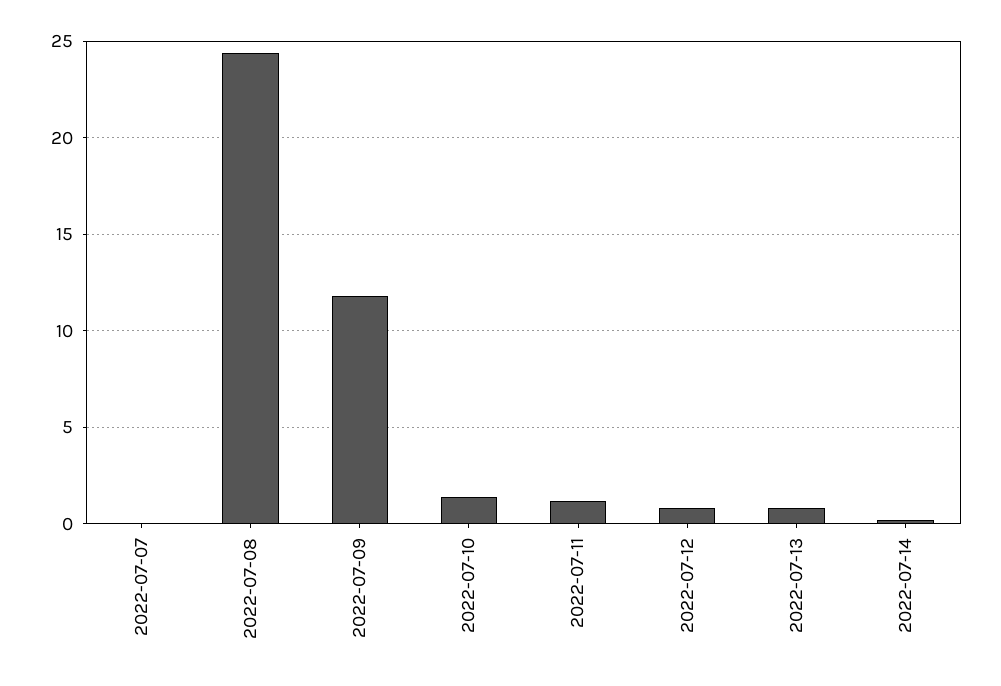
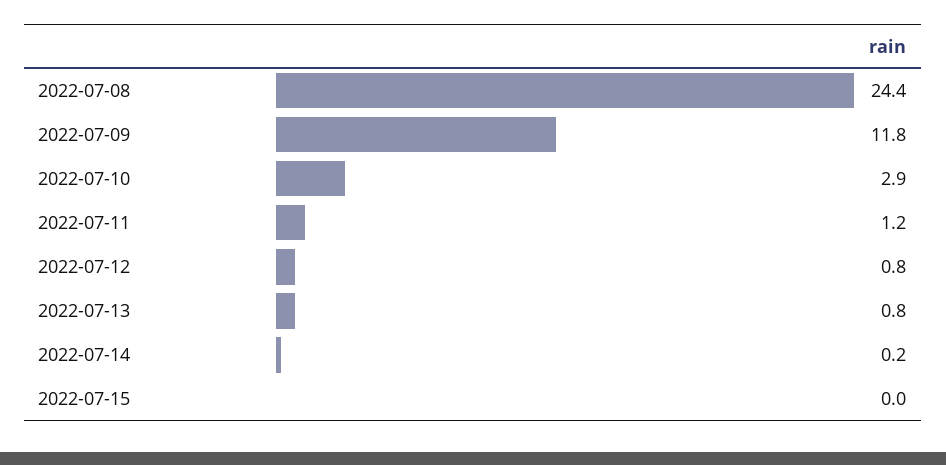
2022-07-07: 0 -> none
2022-07-10: 1.5 -> 2.9
2022-07-15: none -> 0

